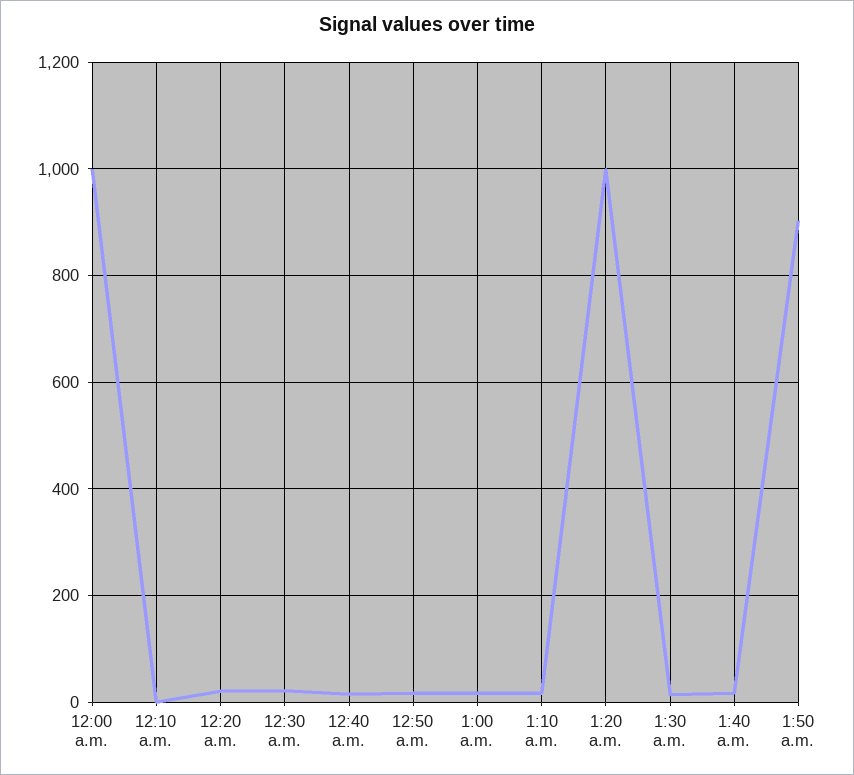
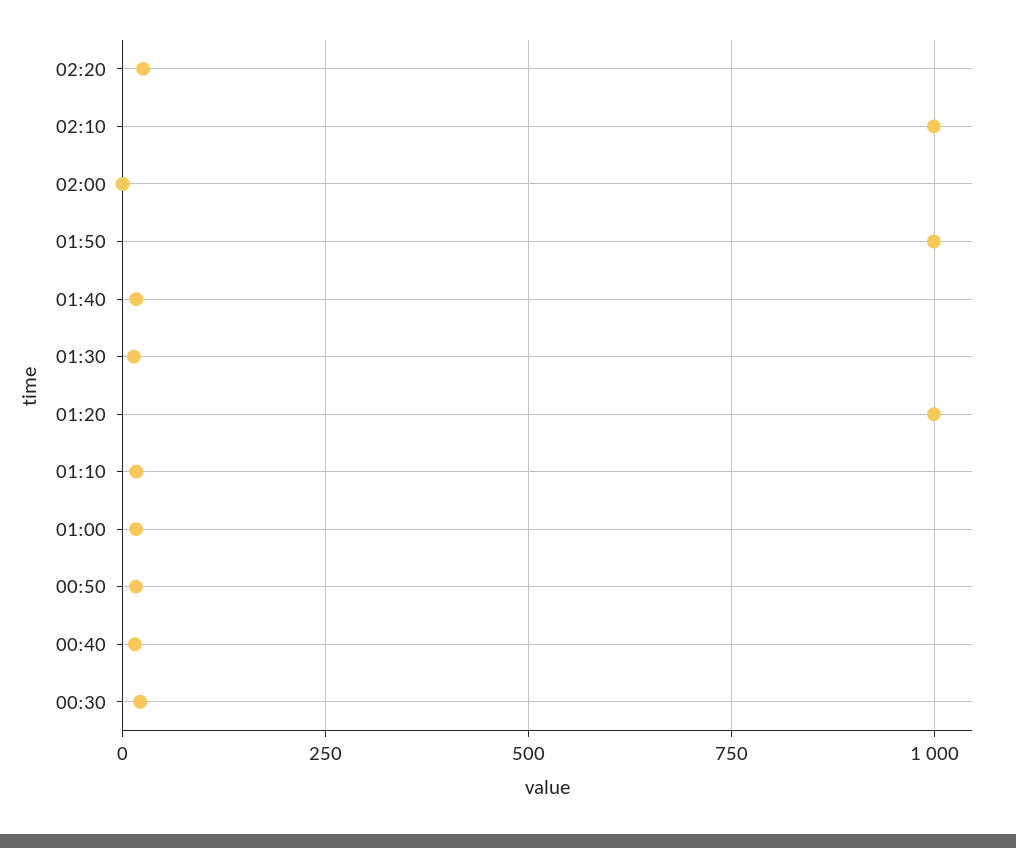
12:00 a.m.: 1000 -> none
12:10 a.m.: 0 -> none
12:20 a.m.: 20 -> none
1:50 a.m.: 900 -> 1000
02:20: none -> 25
02:10: none -> 1000
02:00: none -> 0

